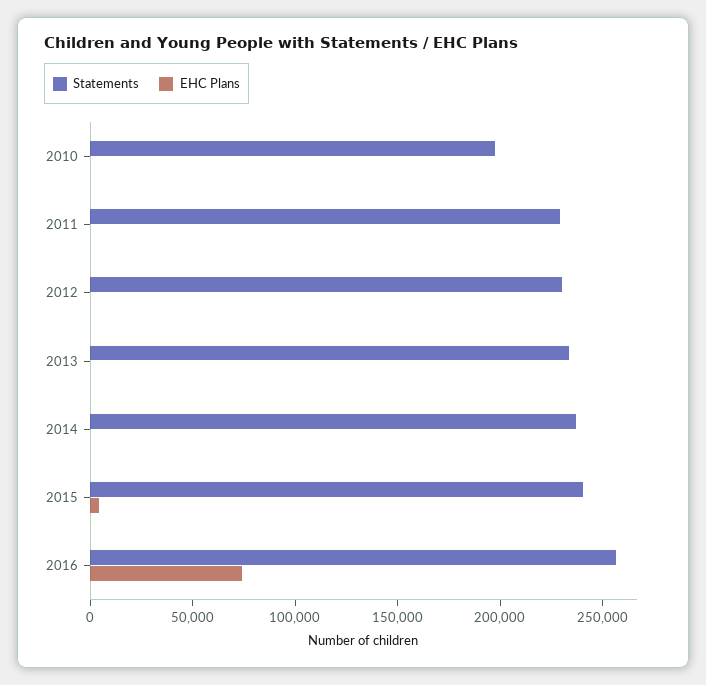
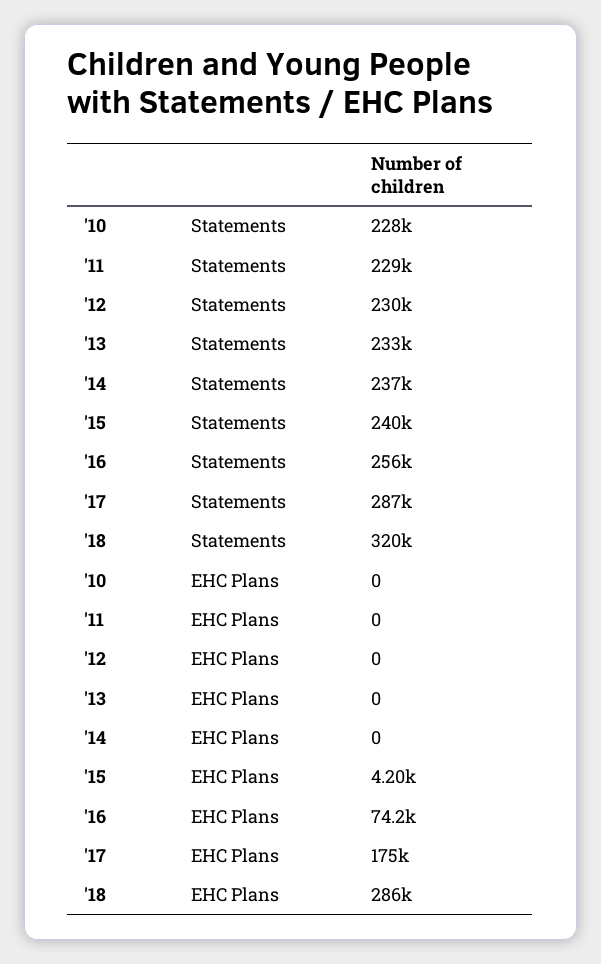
Statements, 2010: 200000 -> 228000
Statements, '17: none -> 287000
Statements, '18: none -> 320000
EHC Plans, '17: none -> 175000
EHC Plans, '18: none -> 286000

